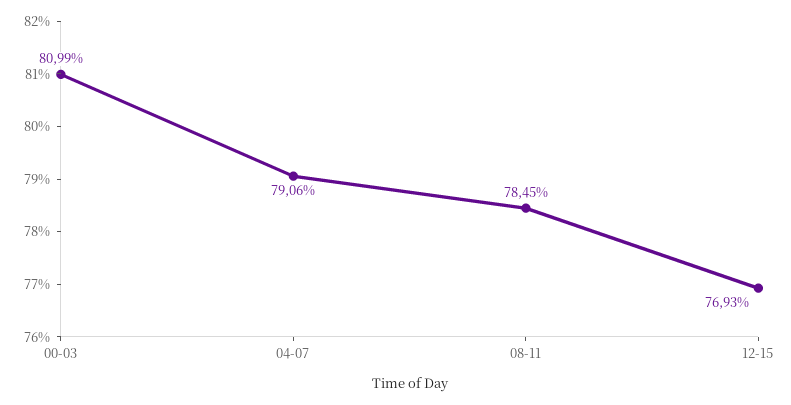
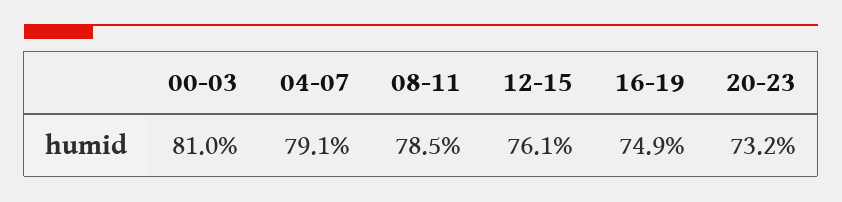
12-15: 76.93 -> 76.1
16-19: none -> 74.9
20-23: none -> 73.2

